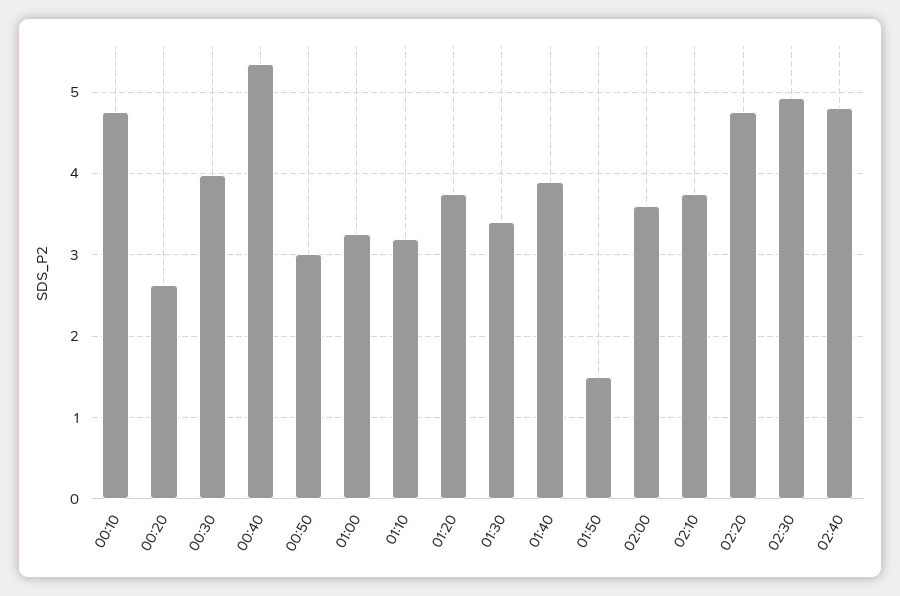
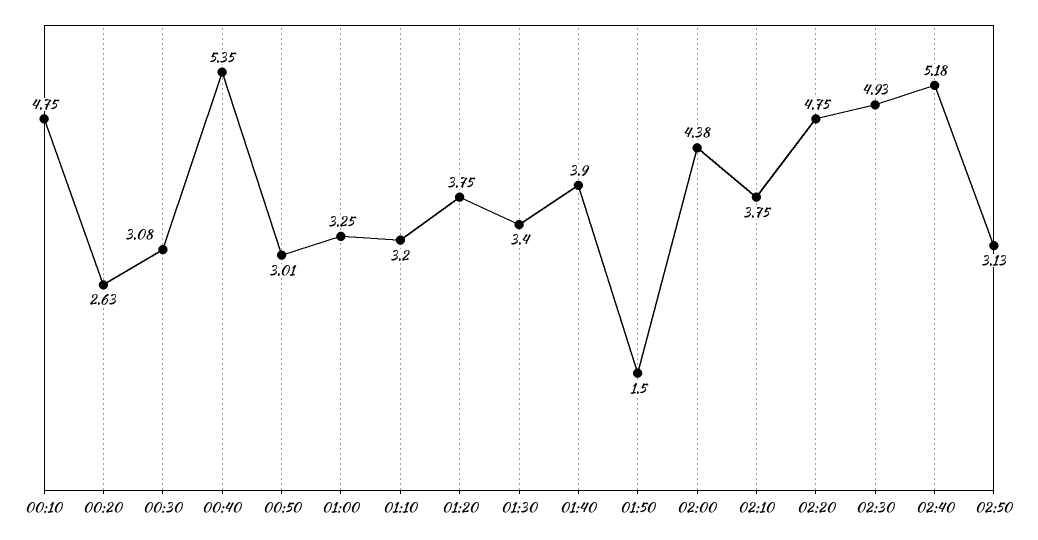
00:30: 4 -> 3.08
02:00: 3.6 -> 4.38
02:40: 4.8 -> 5.18
02:50: none -> 3.13

